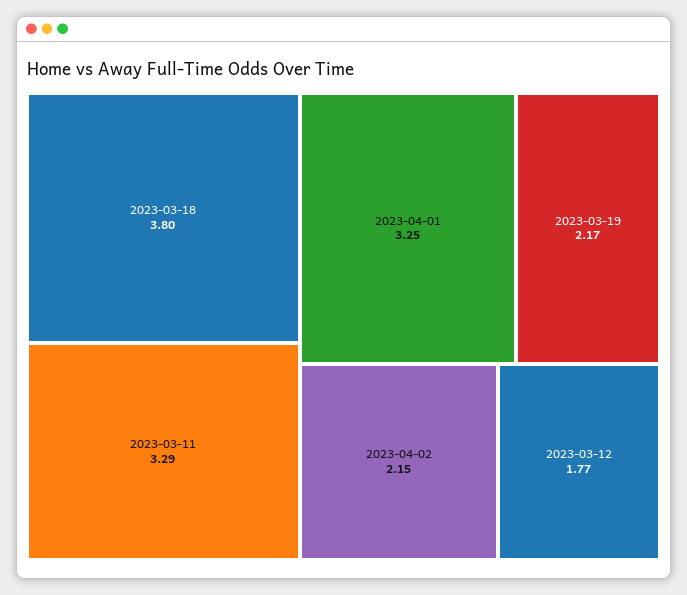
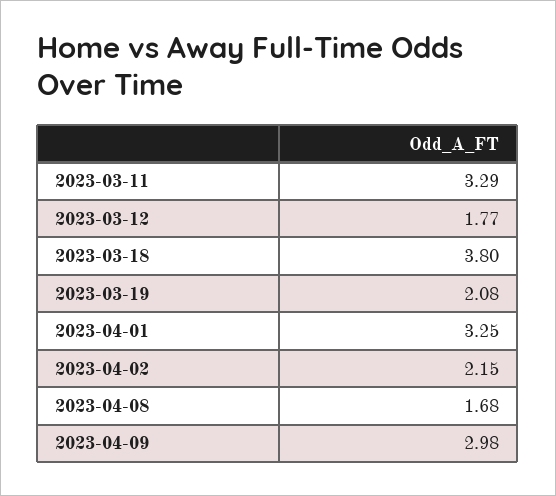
2023-03-19: 2.17 -> 2.08
2023-04-08: none -> 1.68
2023-04-09: none -> 2.98

